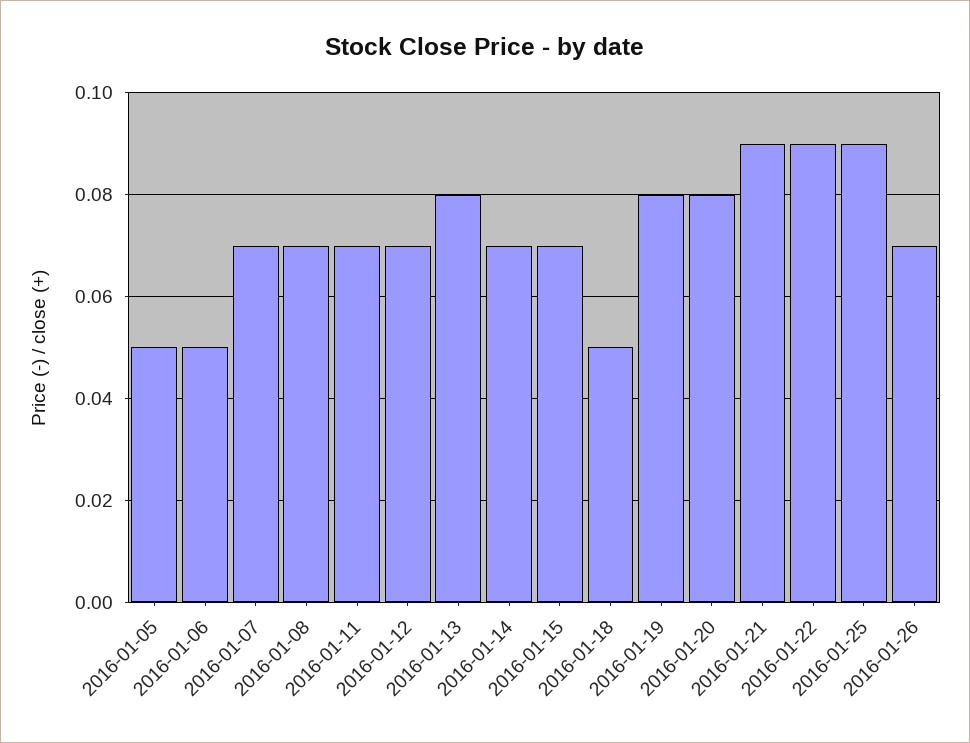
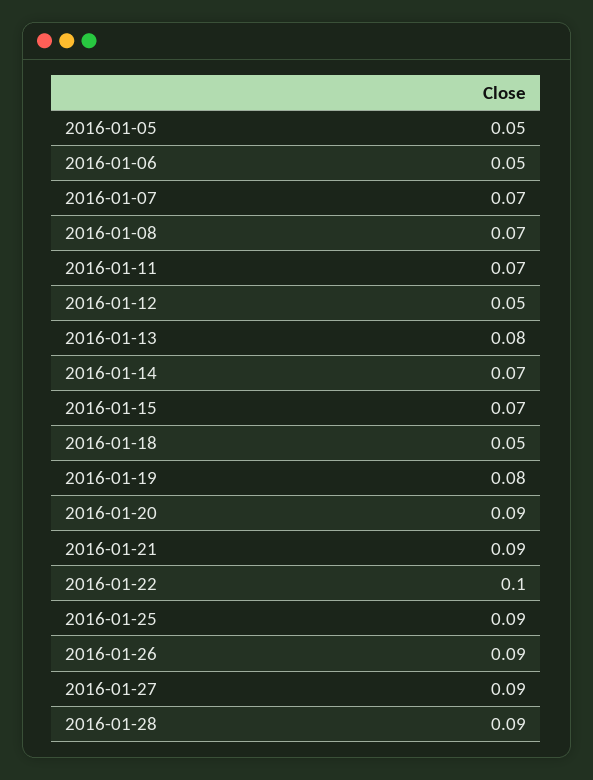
2016-01-12: 0.07 -> 0.05
2016-01-20: 0.08 -> 0.09
2016-01-22: 0.09 -> 0.1
2016-01-26: 0.07 -> 0.09
2016-01-27: none -> 0.09
2016-01-28: none -> 0.09

